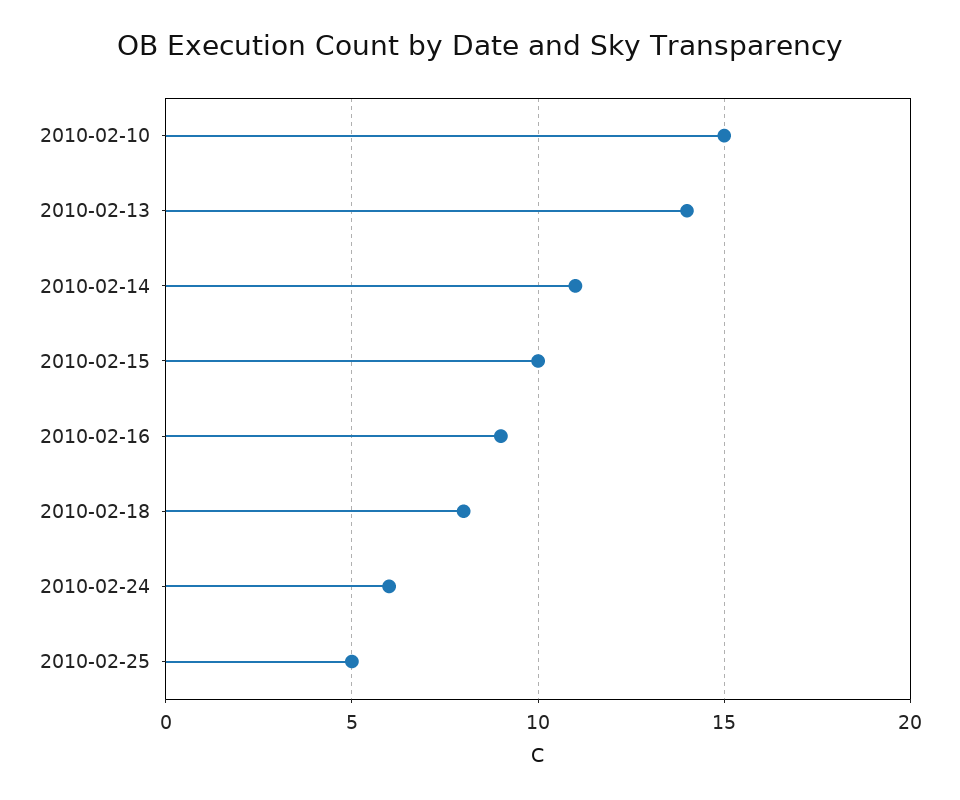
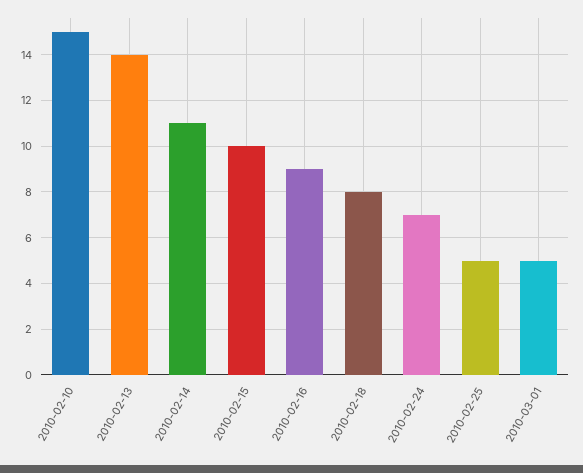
2010-02-24: 6 -> 7
2010-03-01: none -> 5

